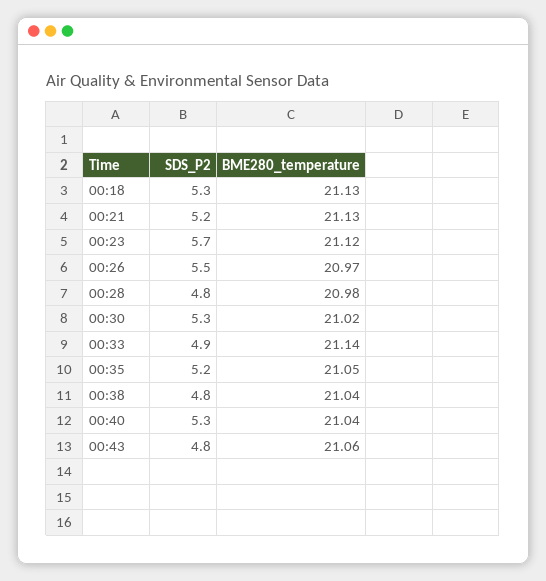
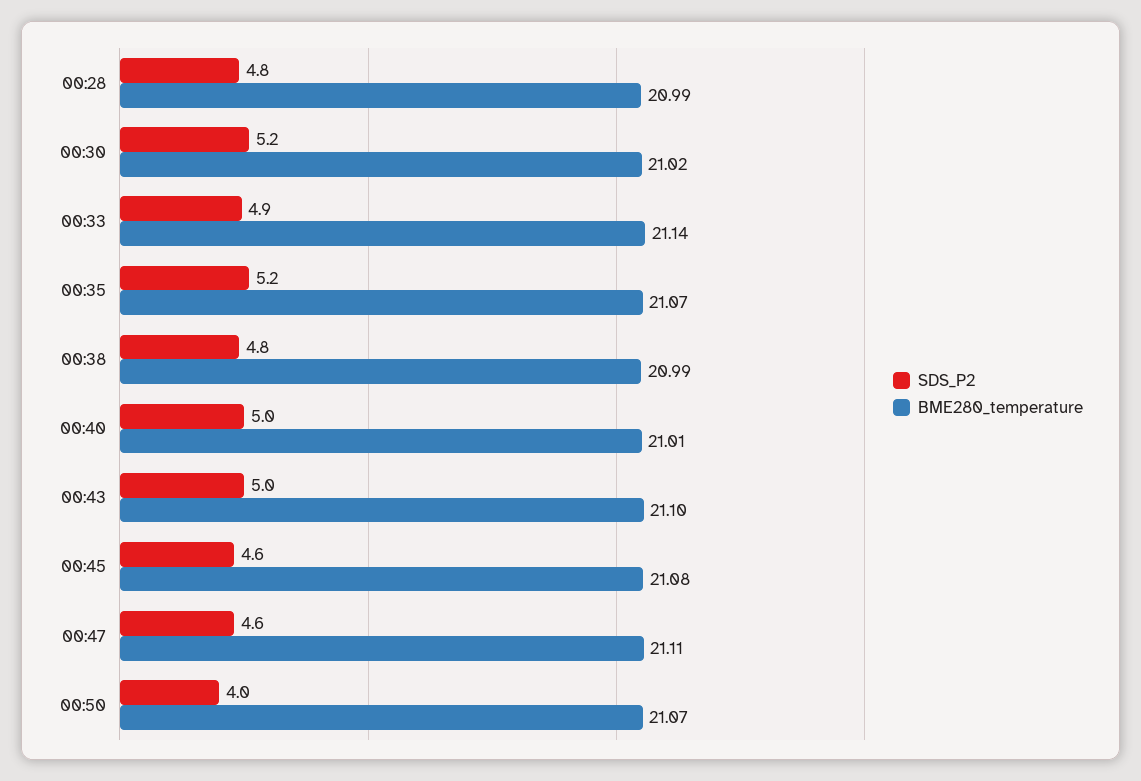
SDS_P2, 00:18: 5.3 -> none
BME280_temperature, 00:18: 21.13 -> none
SDS_P2, 00:21: 5.2 -> none
BME280_temperature, 00:21: 21.13 -> none
SDS_P2, 00:23: 5.7 -> none
BME280_temperature, 00:23: 21.12 -> none
SDS_P2, 00:26: 5.5 -> none
BME280_temperature, 00:26: 20.97 -> none
BME280_temperature, 00:28: 20.98 -> 20.99
SDS_P2, 00:30: 5.3 -> 5.2
BME280_temperature, 00:35: 21.05 -> 21.07
BME280_temperature, 00:38: 21.04 -> 20.99
SDS_P2, 00:40: 5.3 -> 5
BME280_temperature, 00:40: 21.04 -> 21.01
SDS_P2, 00:43: 4.8 -> 5
BME280_temperature, 00:43: 21.06 -> 21.1
SDS_P2, 00:45: none -> 4.6
BME280_temperature, 00:45: none -> 21.08
SDS_P2, 00:47: none -> 4.6
BME280_temperature, 00:47: none -> 21.11
SDS_P2, 00:50: none -> 4
BME280_temperature, 00:50: none -> 21.07

